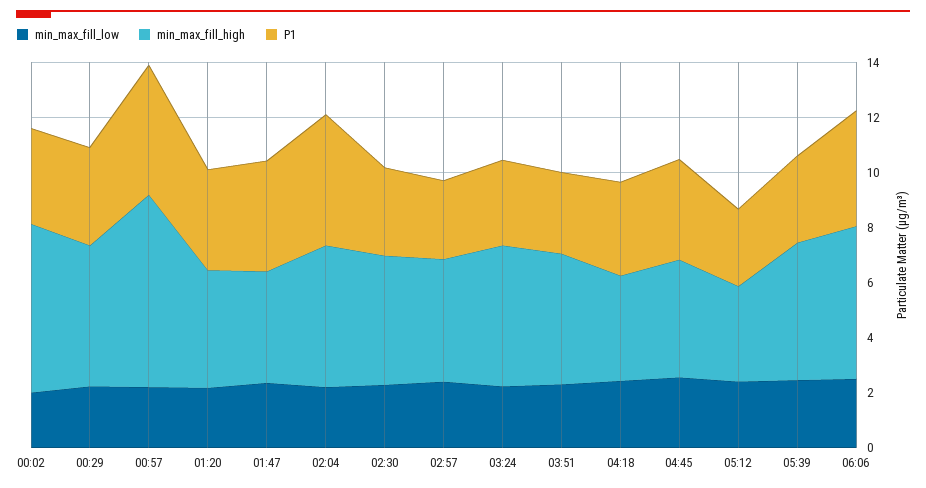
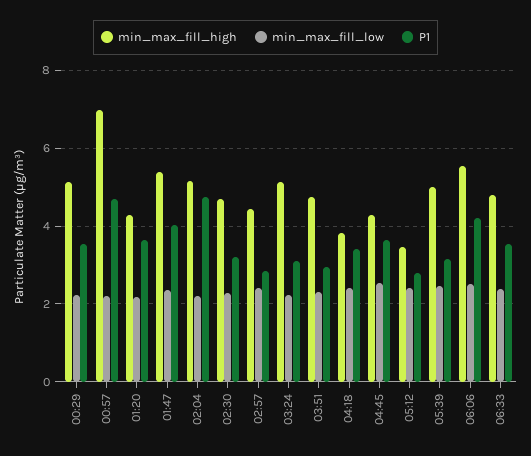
min_max_fill_low, 00:02: 2 -> none
min_max_fill_high, 00:02: 6 -> none
P1, 00:02: 3.5 -> none
min_max_fill_high, 01:47: 4 -> 5.4
min_max_fill_high, 06:33: none -> 4.8
min_max_fill_low, 06:33: none -> 2.4
P1, 06:33: none -> 3.6

